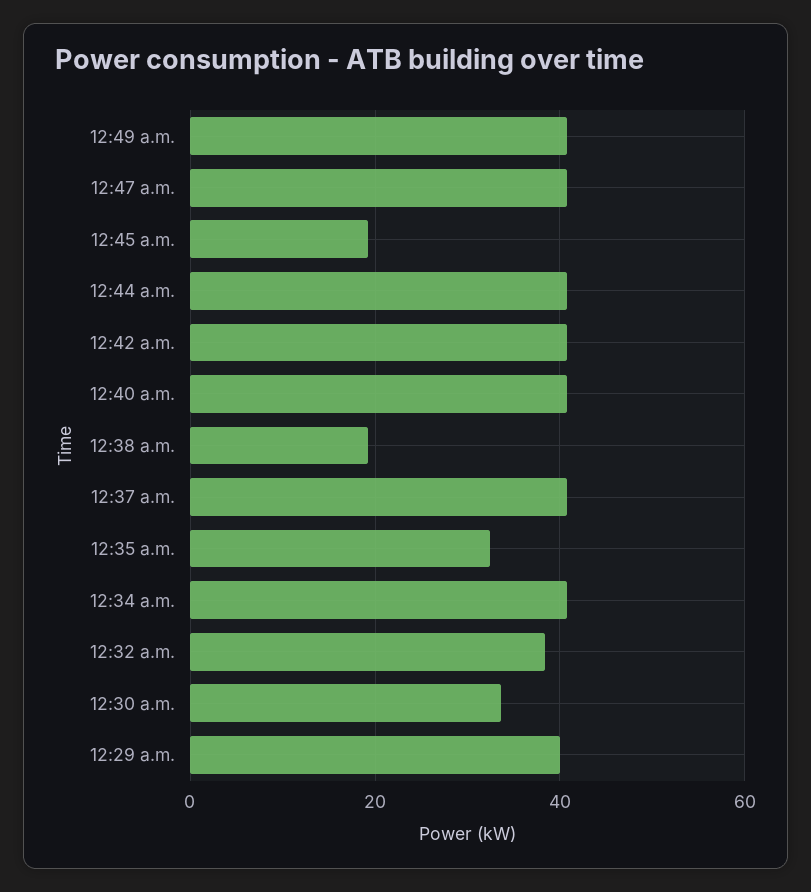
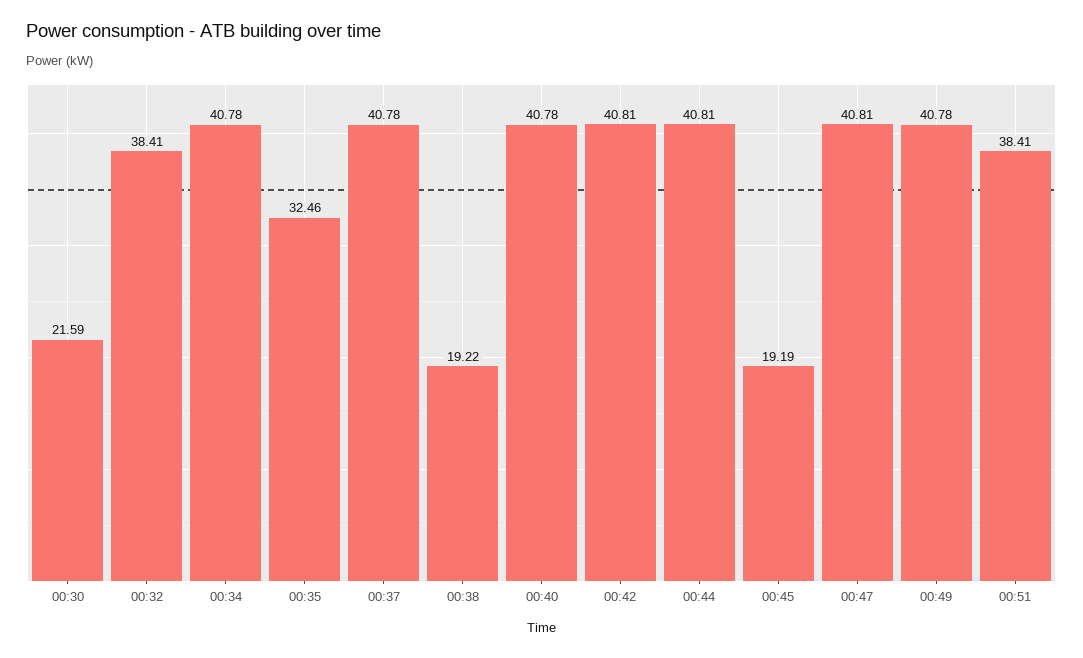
12:30 a.m.: 34 -> 21.59
12:29 a.m.: 40 -> none
00:51: none -> 38.41

